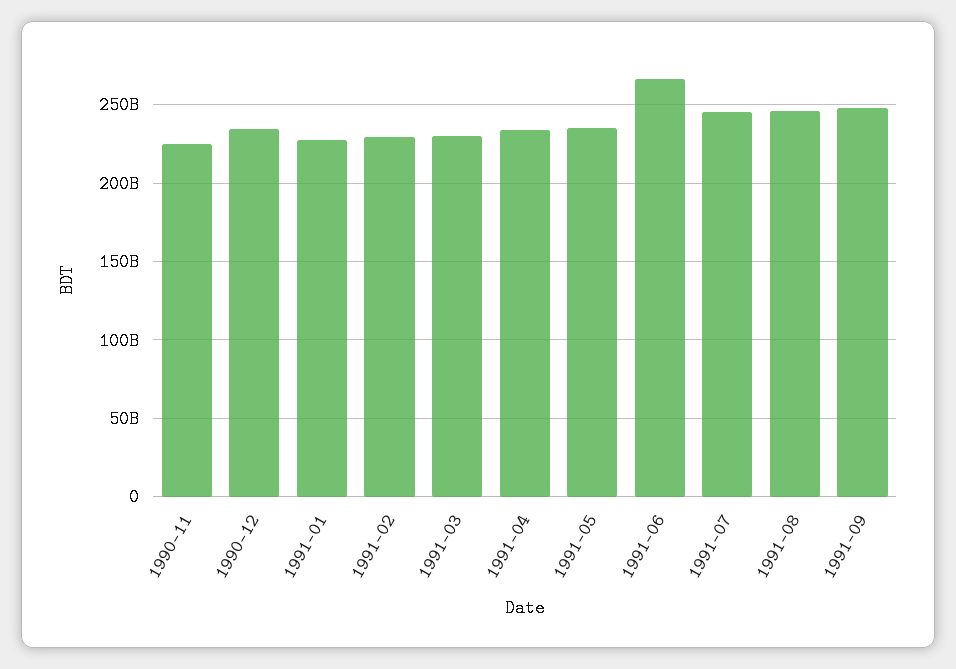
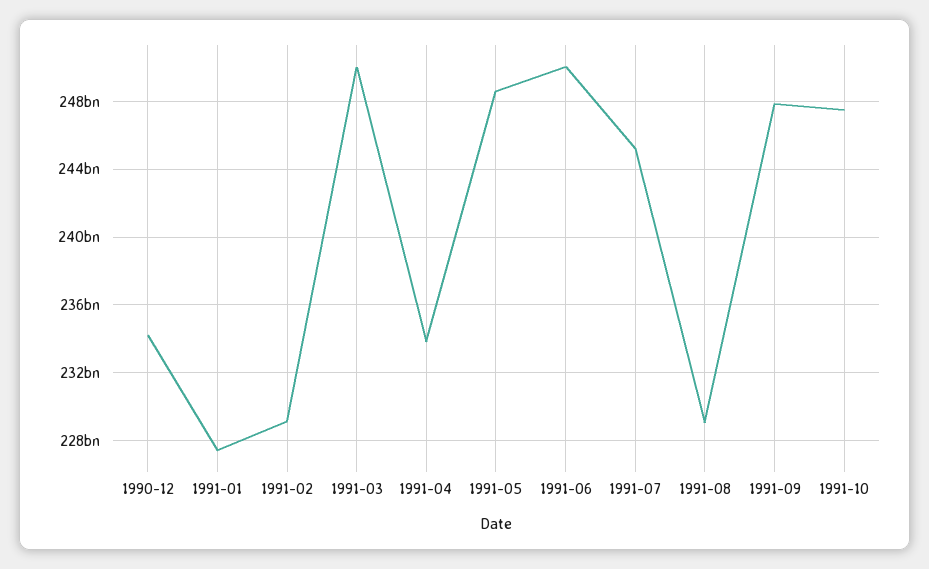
1990-11: 225000000000 -> none
1991-03: 230000000000 -> 250000000000
1991-05: 235000000000 -> 248500000000
1991-06: 265000000000 -> 250000000000
1991-08: 245000000000 -> 229000000000
1991-10: none -> 247500000000

